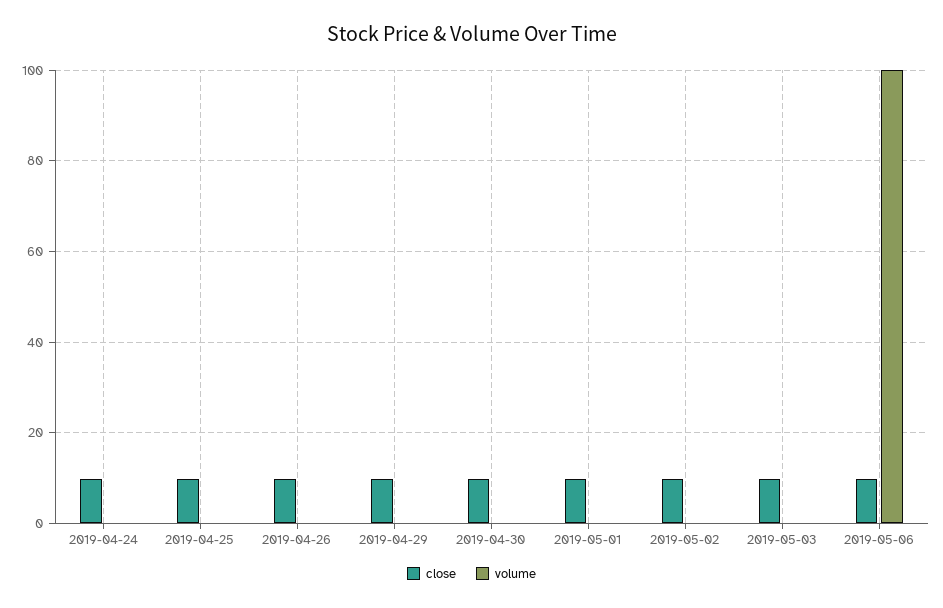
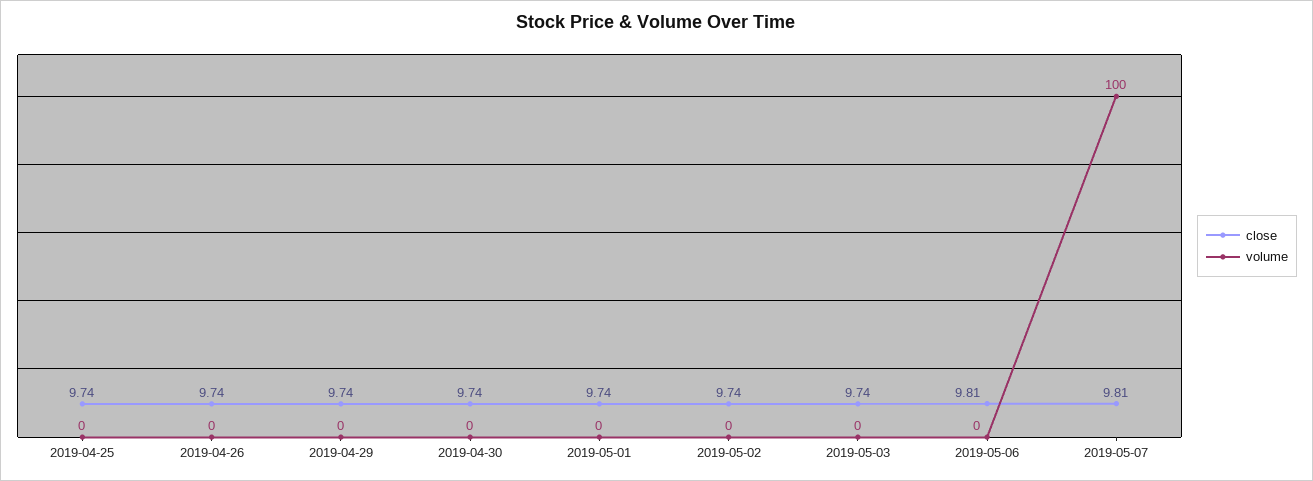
close, 2019-04-24: 10 -> none
volume, 2019-04-24: 0 -> none
volume, 2019-05-06: 100 -> 0
close, 2019-05-07: none -> 9.81
volume, 2019-05-07: none -> 100

